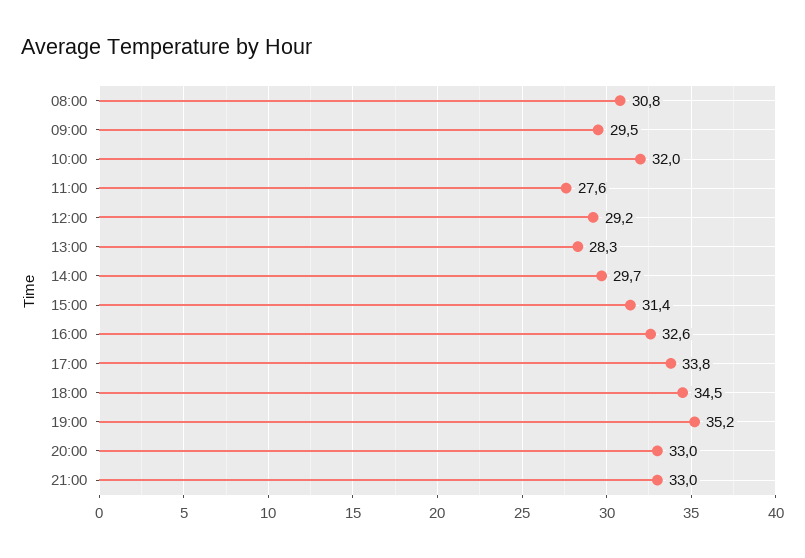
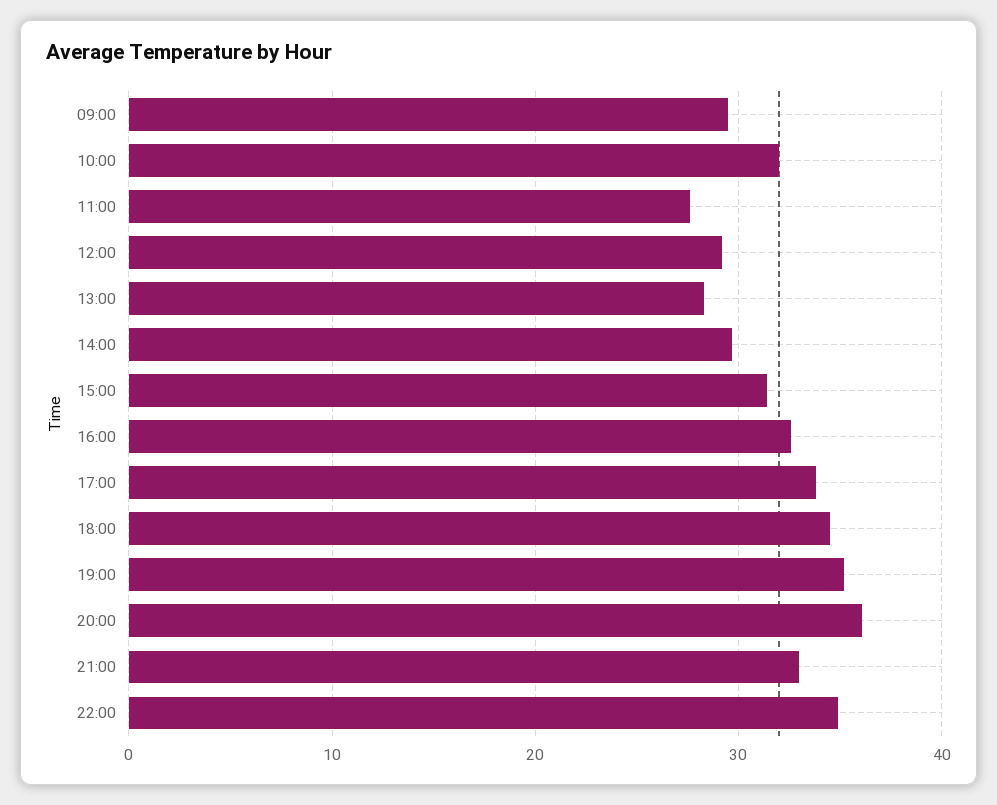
08:00: 30.8 -> none
20:00: 33 -> 36
22:00: none -> 35

